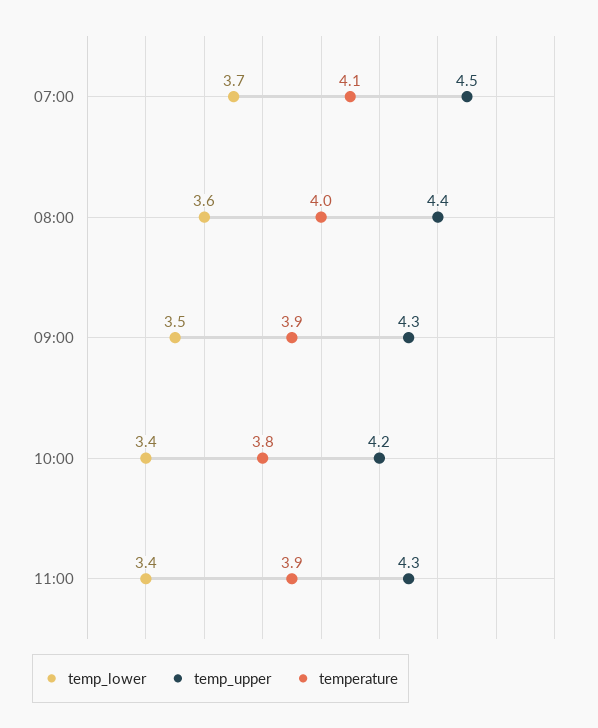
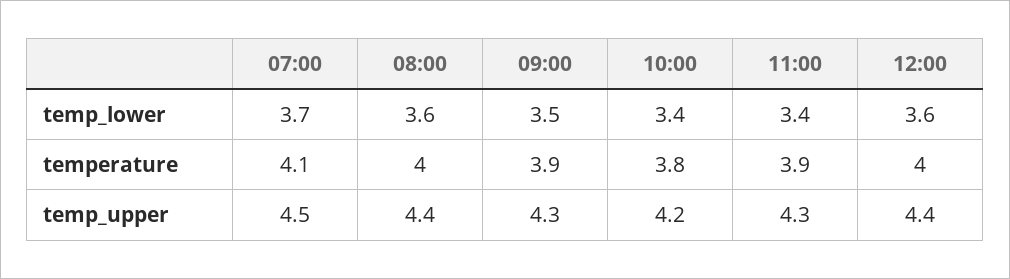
temp_lower, 12:00: none -> 3.6
temperature, 12:00: none -> 4
temp_upper, 12:00: none -> 4.4

